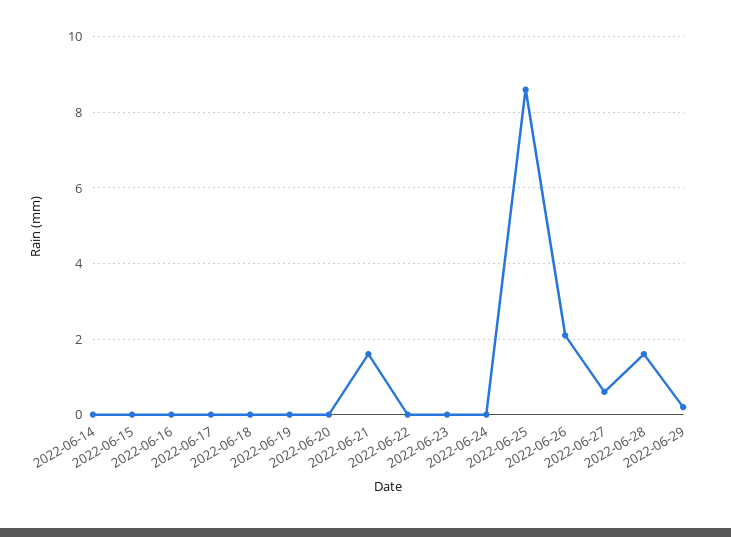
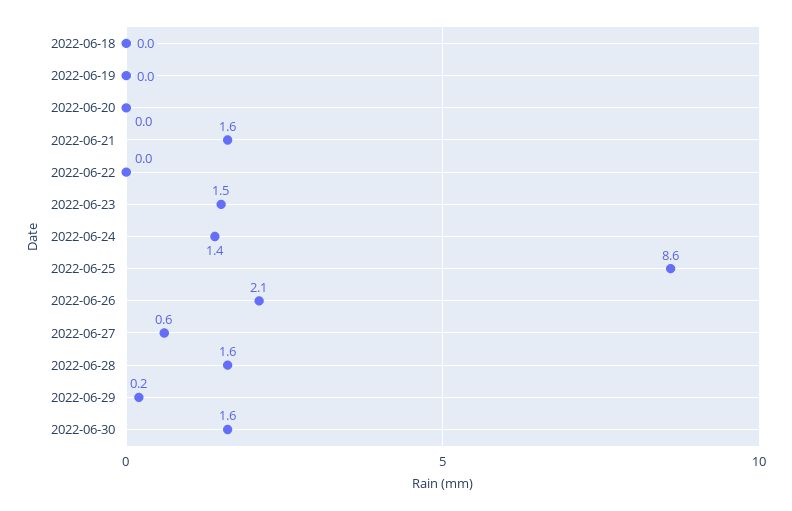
2022-06-14: 0 -> none
2022-06-15: 0 -> none
2022-06-16: 0 -> none
2022-06-17: 0 -> none
2022-06-23: 0 -> 1.5
2022-06-24: 0 -> 1.4
2022-06-30: none -> 1.6

